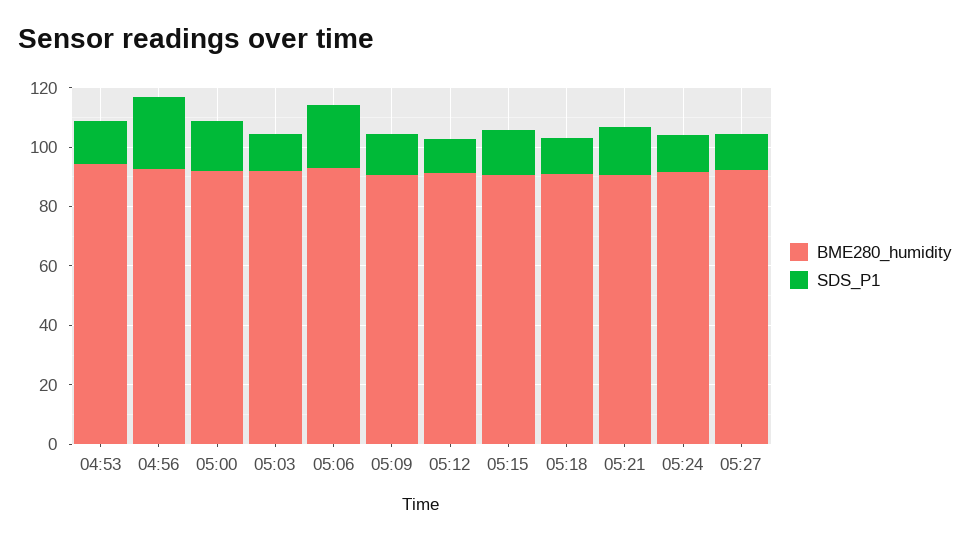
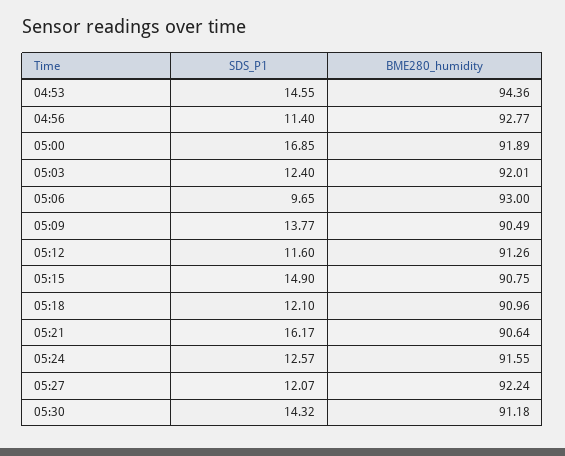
SDS_P1, 04:56: 25 -> 11.4
SDS_P1, 05:06: 20 -> 9.65
SDS_P1, 05:30: none -> 14.32
BME280_humidity, 05:30: none -> 91.18

